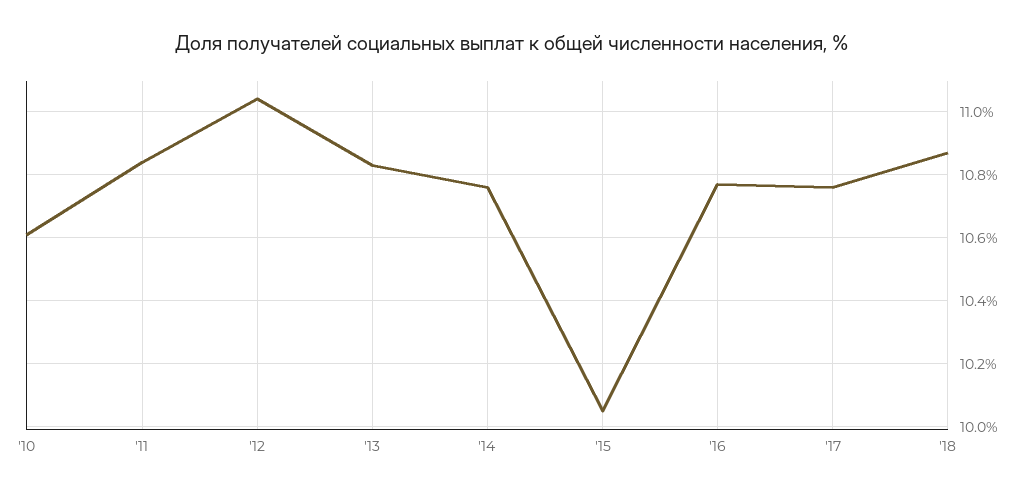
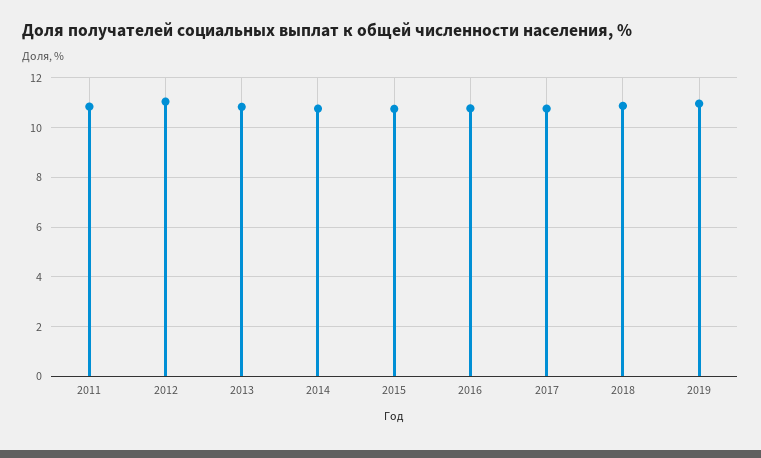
'10: 10.6 -> none
'15: 10.05 -> 10.75
2019: none -> 11

